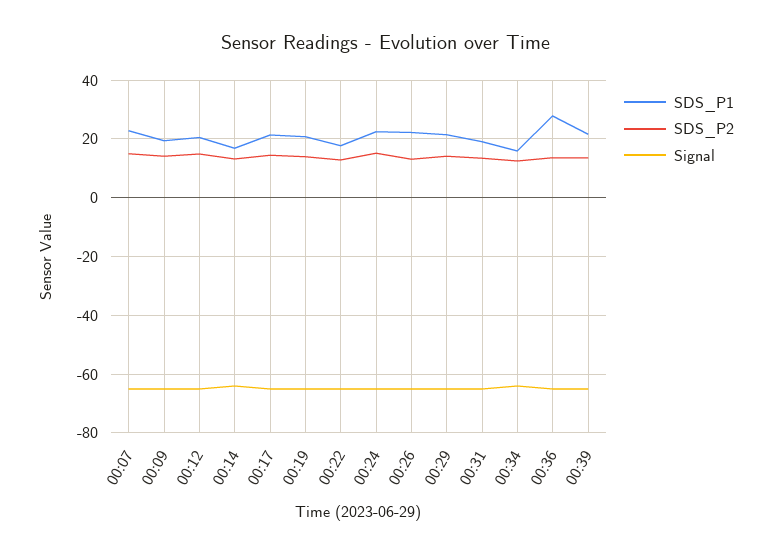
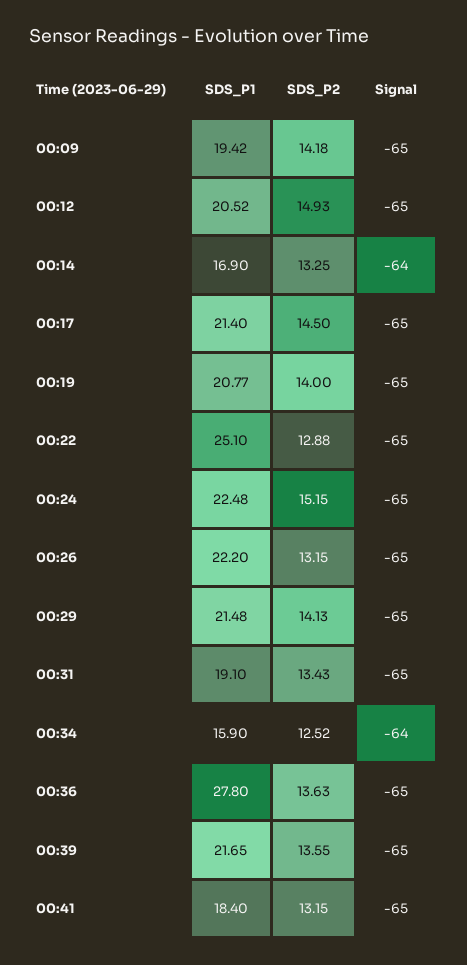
SDS_P1, 00:07: 22.5 -> none
SDS_P2, 00:07: 15 -> none
Signal, 00:07: -65 -> none
SDS_P1, 00:22: 17.5 -> 25.1
SDS_P1, 00:41: none -> 18.4
SDS_P2, 00:41: none -> 13.15
Signal, 00:41: none -> -65

